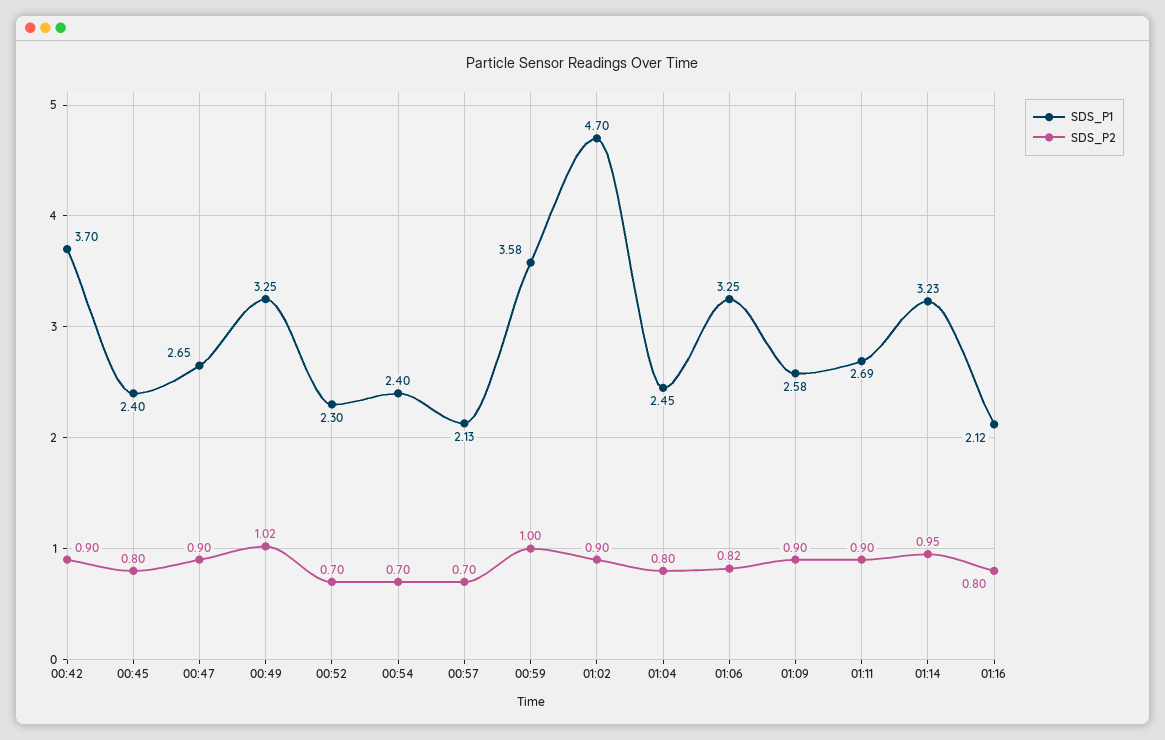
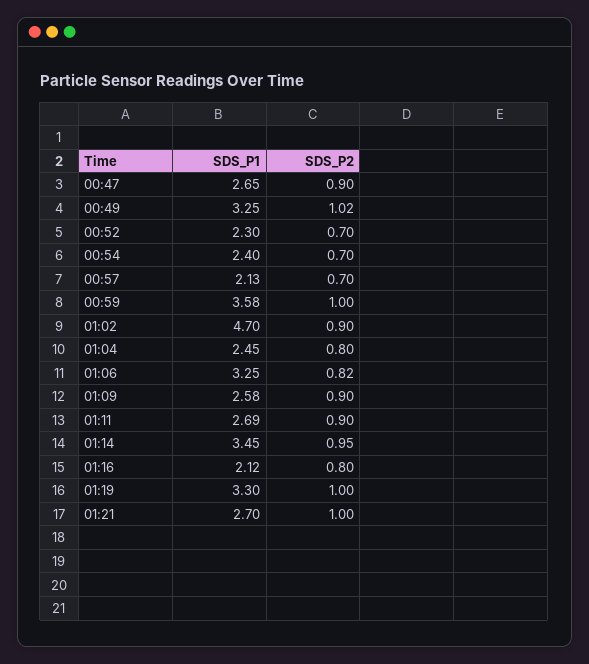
SDS_P1, 00:42: 3.7 -> none
SDS_P2, 00:42: 0.9 -> none
SDS_P1, 00:45: 2.4 -> none
SDS_P2, 00:45: 0.8 -> none
SDS_P1, 01:14: 3.23 -> 3.45
SDS_P1, 01:19: none -> 3.3
SDS_P2, 01:19: none -> 1
SDS_P1, 01:21: none -> 2.7
SDS_P2, 01:21: none -> 1

